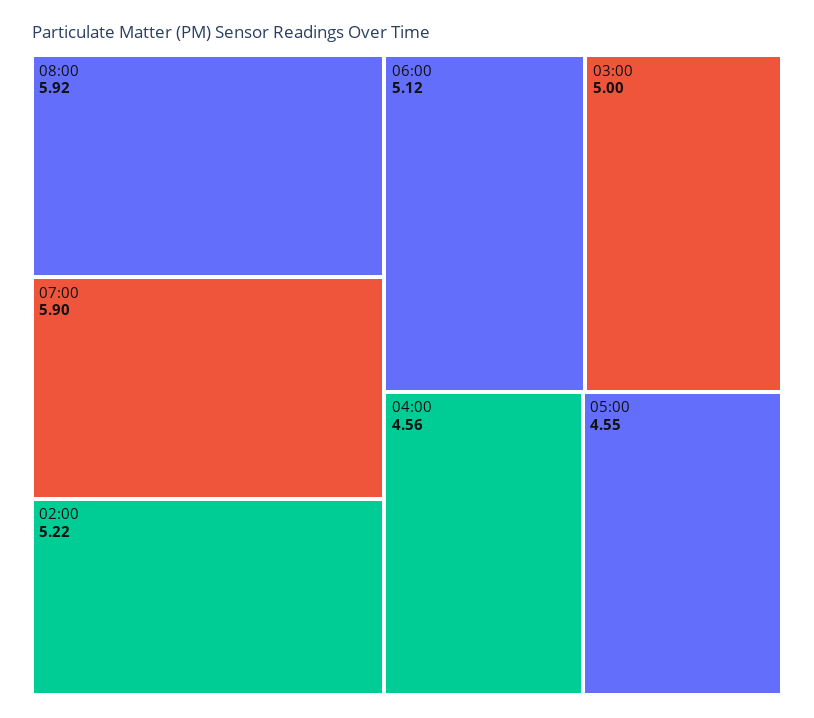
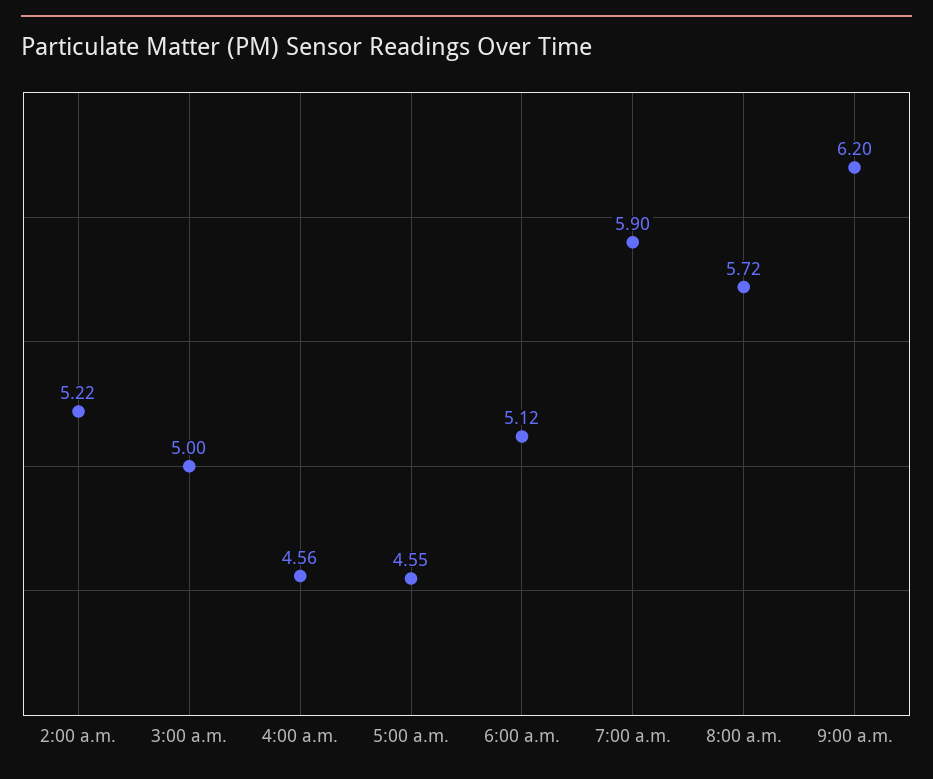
08:00: 5.92 -> 5.72
9:00 a.m.: none -> 6.2

